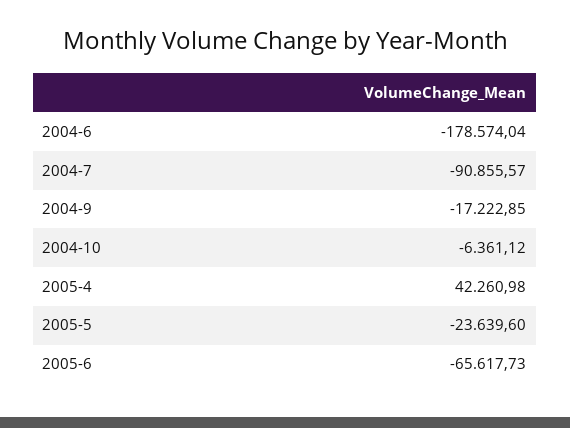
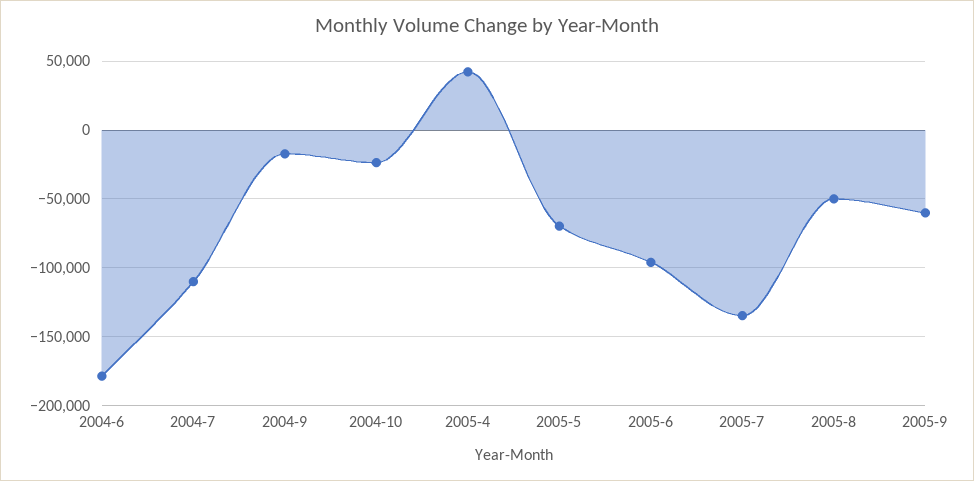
2004-7: -90855.57 -> -110000
2004-10: -6361.12 -> -25000
2005-5: -23639.6 -> -70000
2005-6: -65617.73 -> -95000
2005-7: none -> -135000
2005-8: none -> -50000
2005-9: none -> -60000

